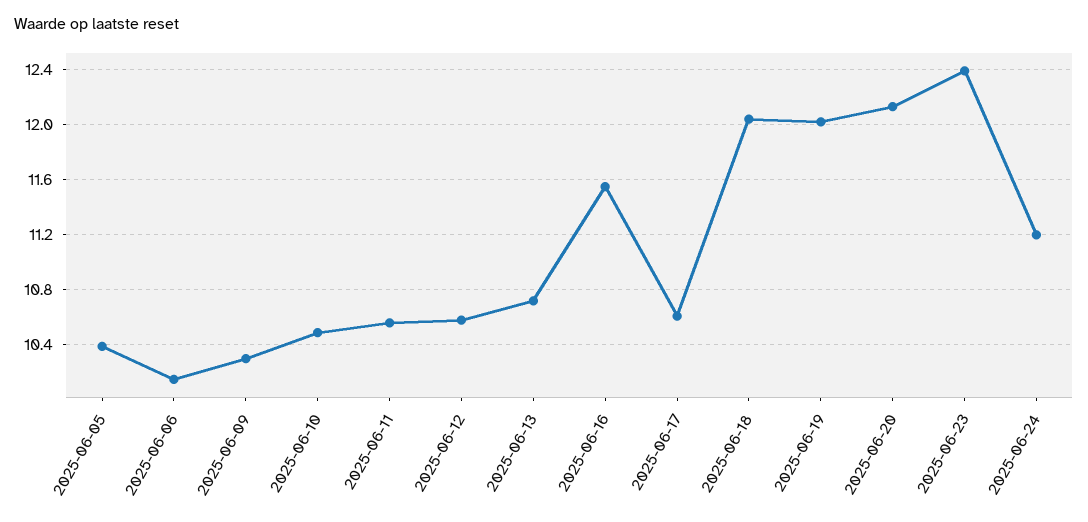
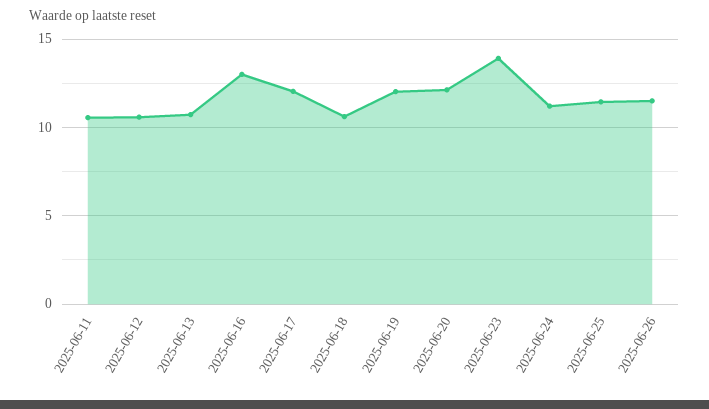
2025-06-05: 10.4 -> none
2025-06-06: 10.15 -> none
2025-06-09: 10.3 -> none
2025-06-10: 10.5 -> none
2025-06-16: 11.55 -> 13
2025-06-17: 10.6 -> 12
2025-06-18: 12.05 -> 10.5
2025-06-23: 12.4 -> 14
2025-06-25: none -> 11.5
2025-06-26: none -> 11.5

